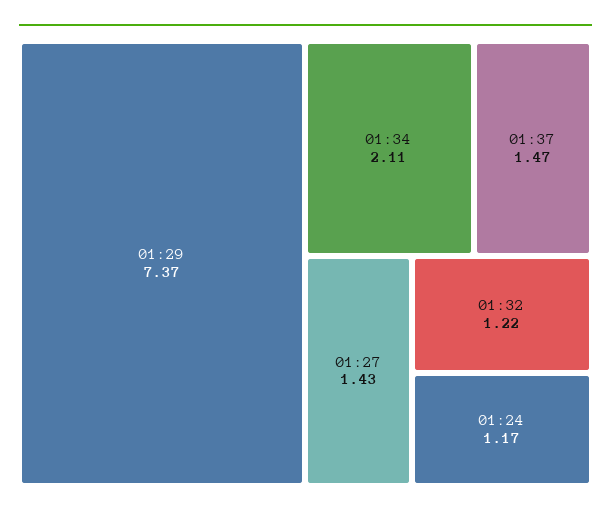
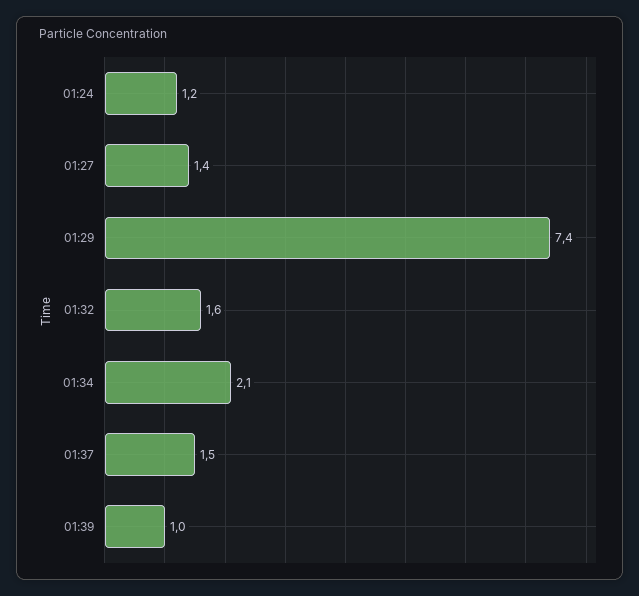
01:32: 1.22 -> 1.6
01:39: none -> 1

